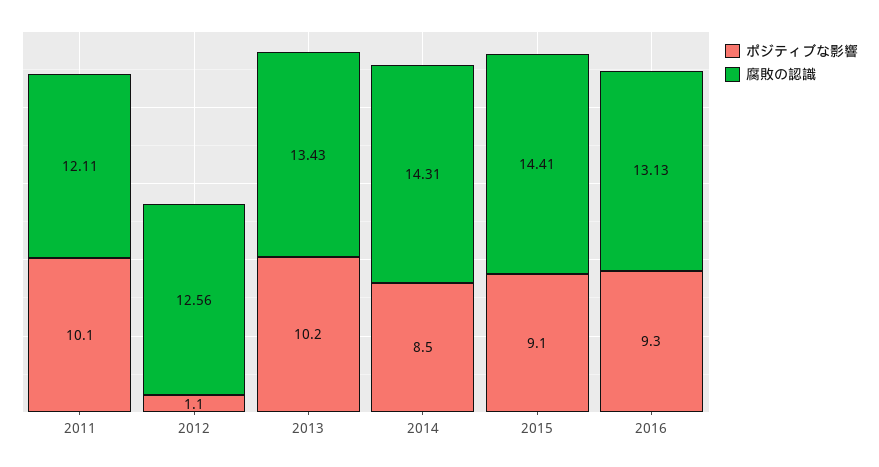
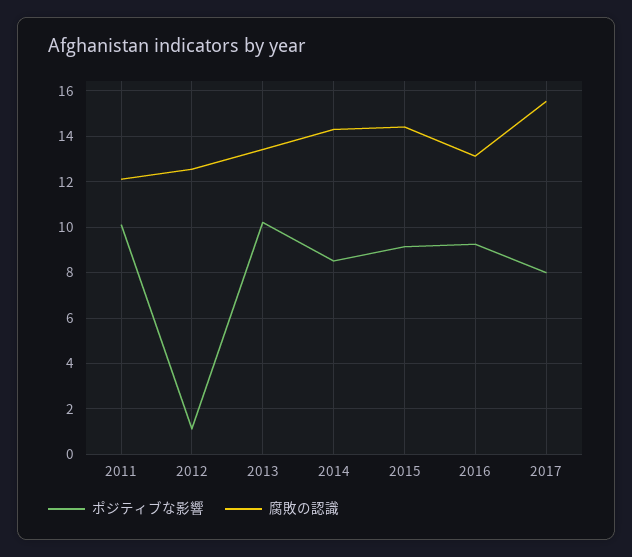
ポジティブな影響, 2017: none -> 8
腐敗の認識, 2017: none -> 15.5

